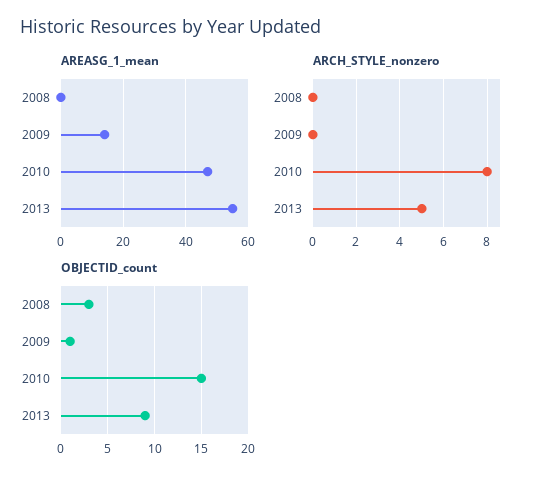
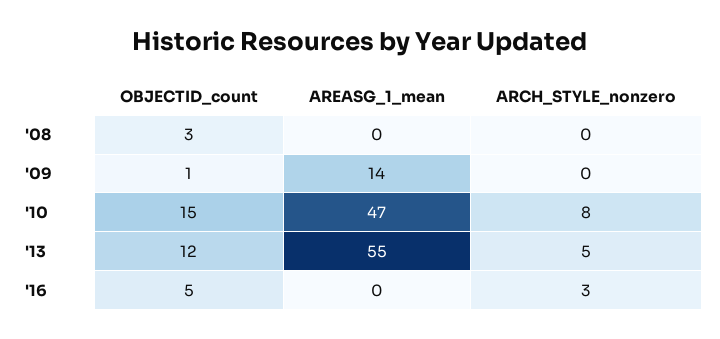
OBJECTID_count, 2013: 9 -> 12
OBJECTID_count, '16: none -> 5
AREASG_1_mean, '16: none -> 0
ARCH_STYLE_nonzero, '16: none -> 3

